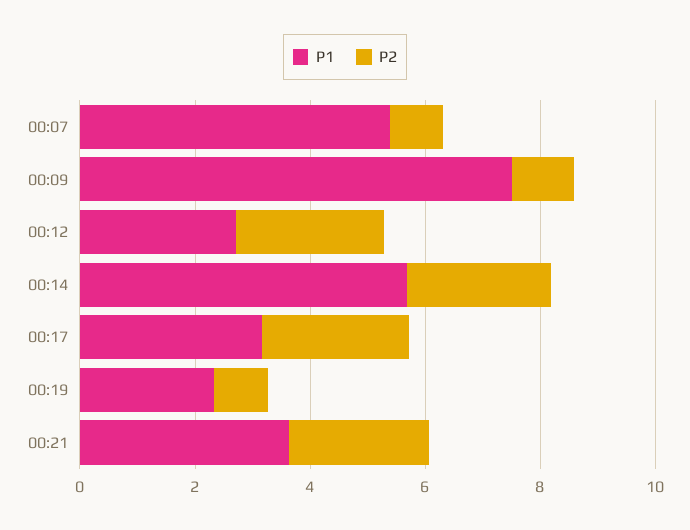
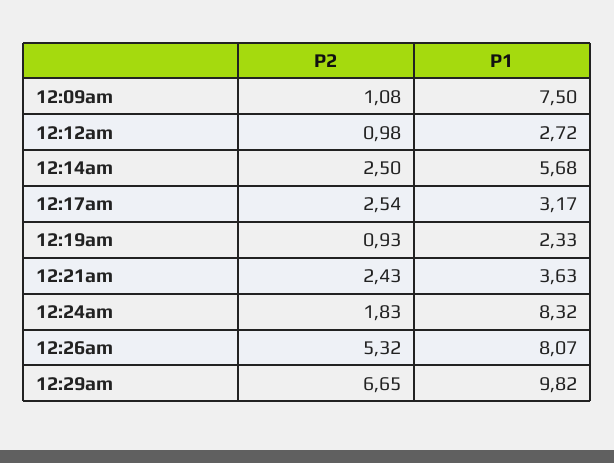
P1, 00:07: 5.5 -> none
P2, 00:07: 1 -> none
P2, 00:12: 2.5 -> 0.98
P2, 12:24am: none -> 1.83
P1, 12:24am: none -> 8.32
P2, 12:26am: none -> 5.32
P1, 12:26am: none -> 8.07
P2, 12:29am: none -> 6.65
P1, 12:29am: none -> 9.82

